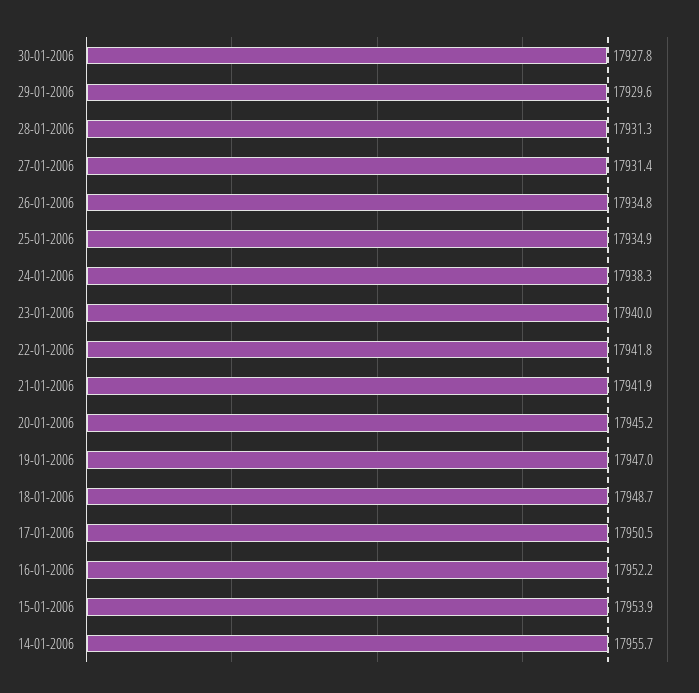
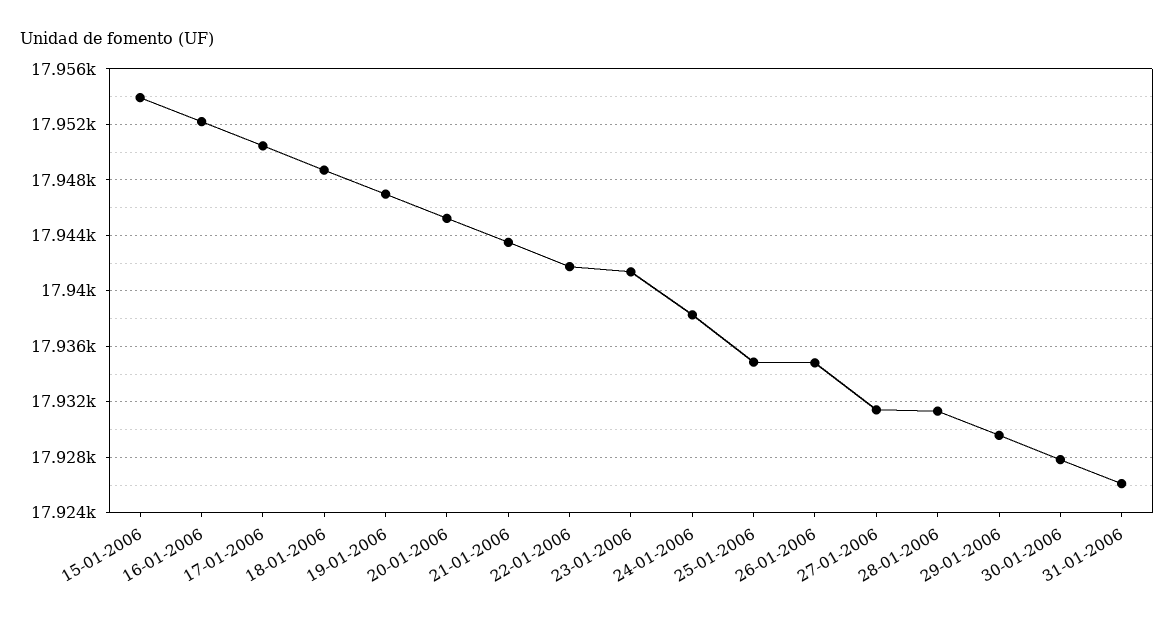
23-01-2006: 17940 -> 17941.5
21-01-2006: 17941.9 -> 17943.5
14-01-2006: 17955.7 -> none
31-01-2006: none -> 17926

